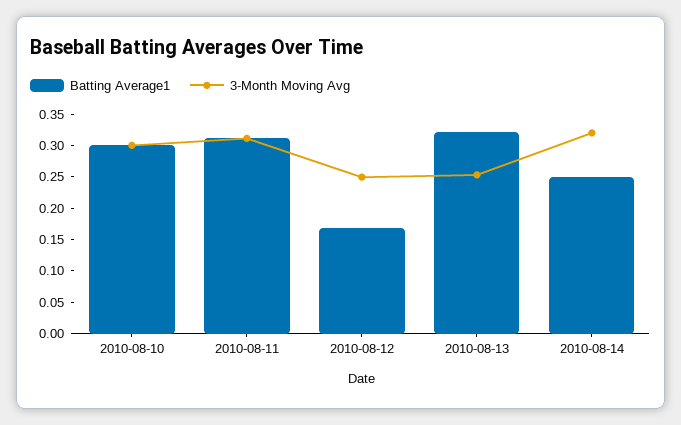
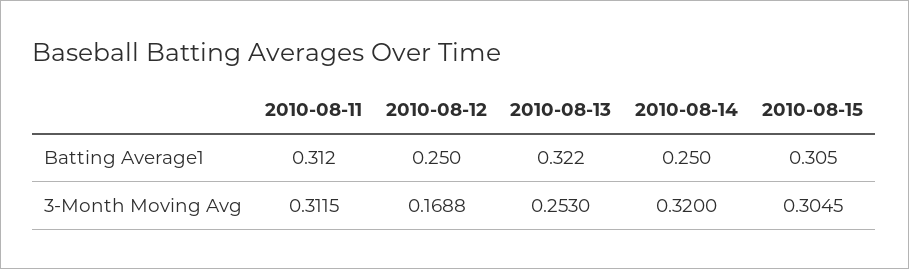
Batting Average1, 2010-08-10: 0.3 -> none
3-Month Moving Avg, 2010-08-10: 0.3 -> none
Batting Average1, 2010-08-12: 0.175 -> 0.25
3-Month Moving Avg, 2010-08-12: 0.25 -> 0.1688
Batting Average1, 2010-08-15: none -> 0.305
3-Month Moving Avg, 2010-08-15: none -> 0.3045

